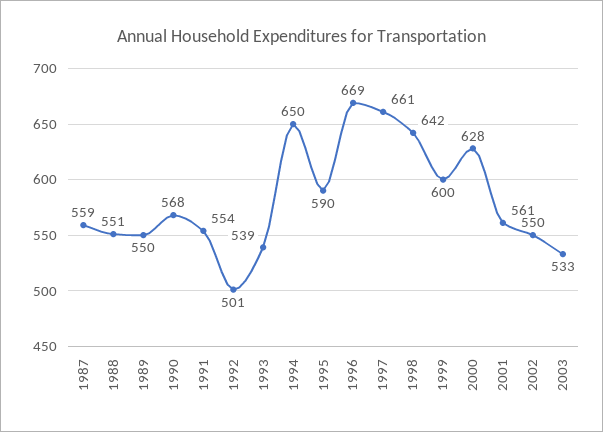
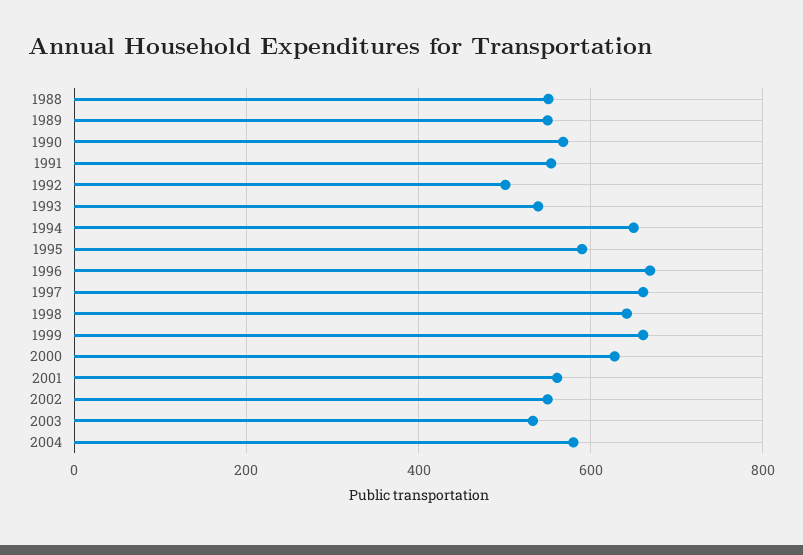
1987: 559 -> none
1999: 600 -> 660
2004: none -> 580

